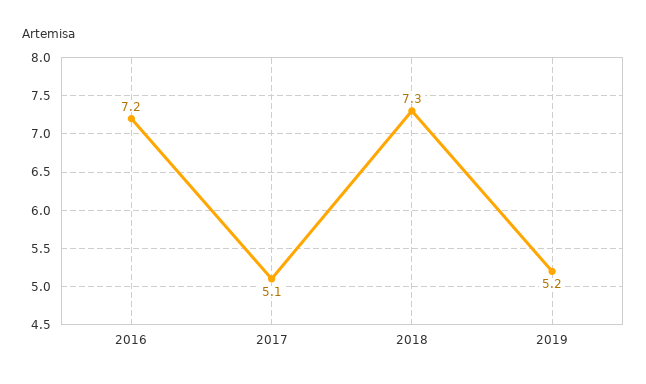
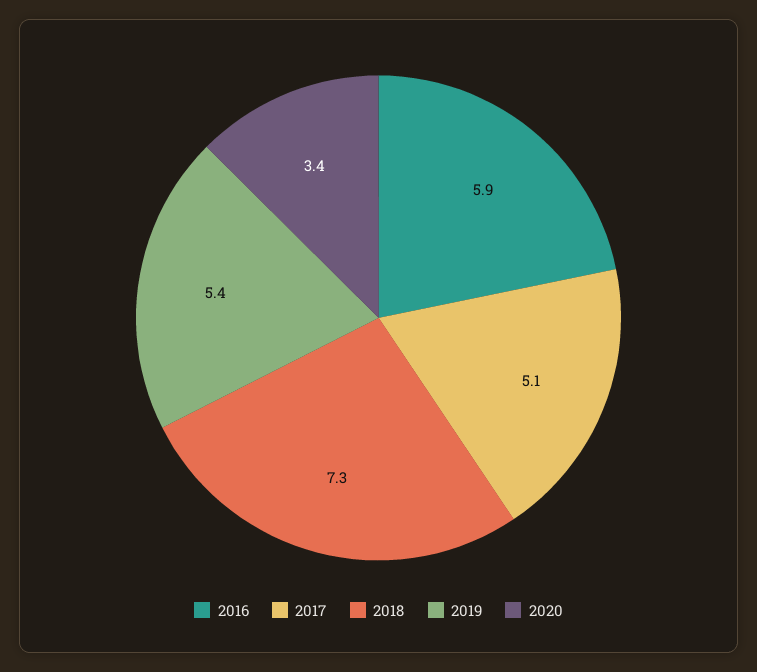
2016: 7.2 -> 5.9
2019: 5.2 -> 5.4
2020: none -> 3.4

